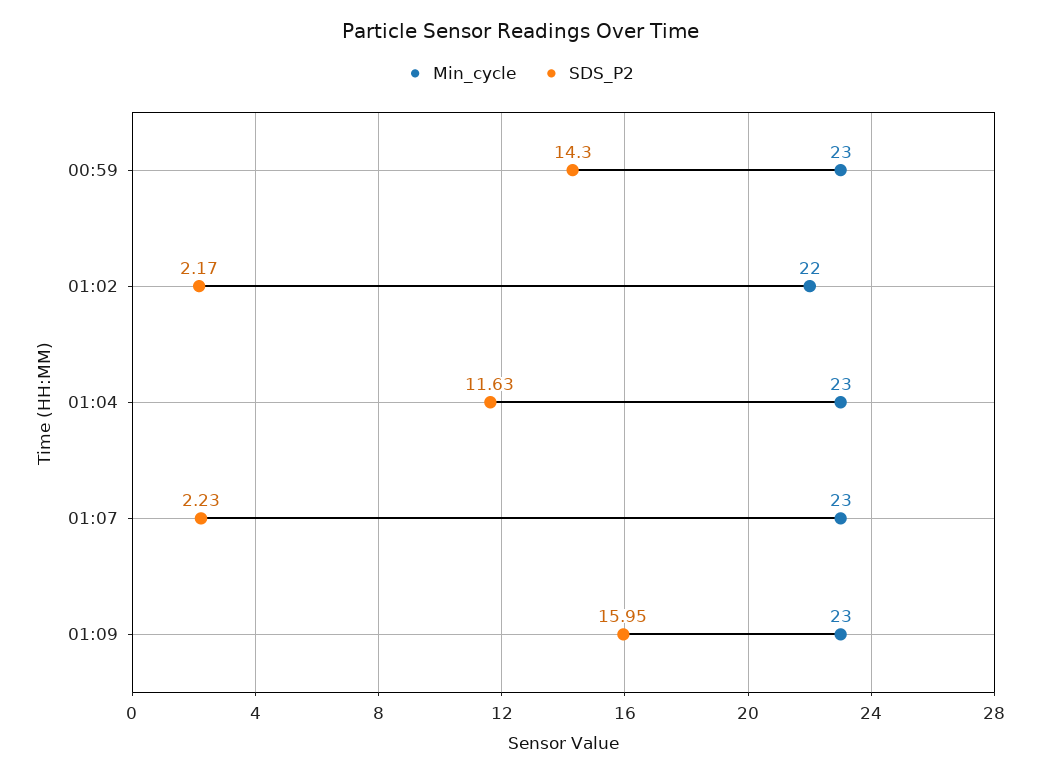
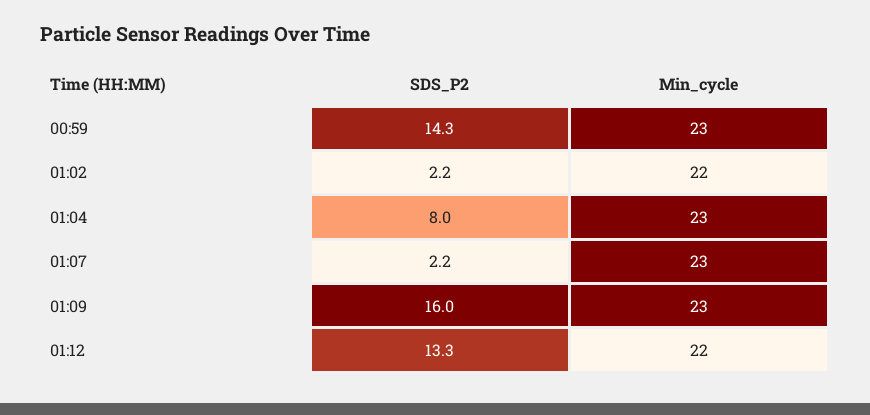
SDS_P2, 01:04: 11.63 -> 8
SDS_P2, 01:12: none -> 13.3
Min_cycle, 01:12: none -> 22

